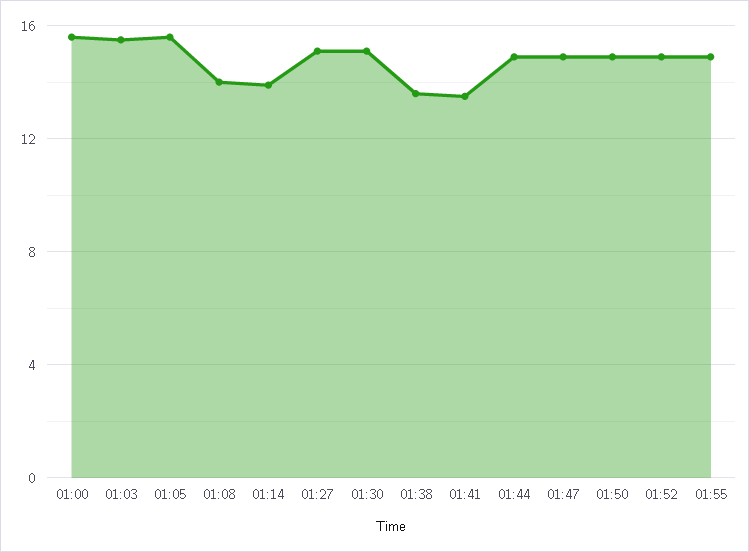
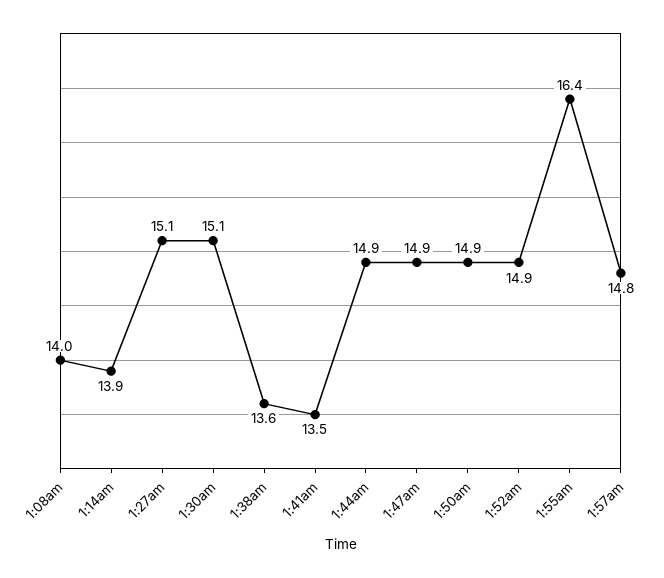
01:00: 15.5 -> none
01:03: 15.5 -> none
01:05: 15.5 -> none
01:55: 15 -> 16.4
1:57am: none -> 14.8

